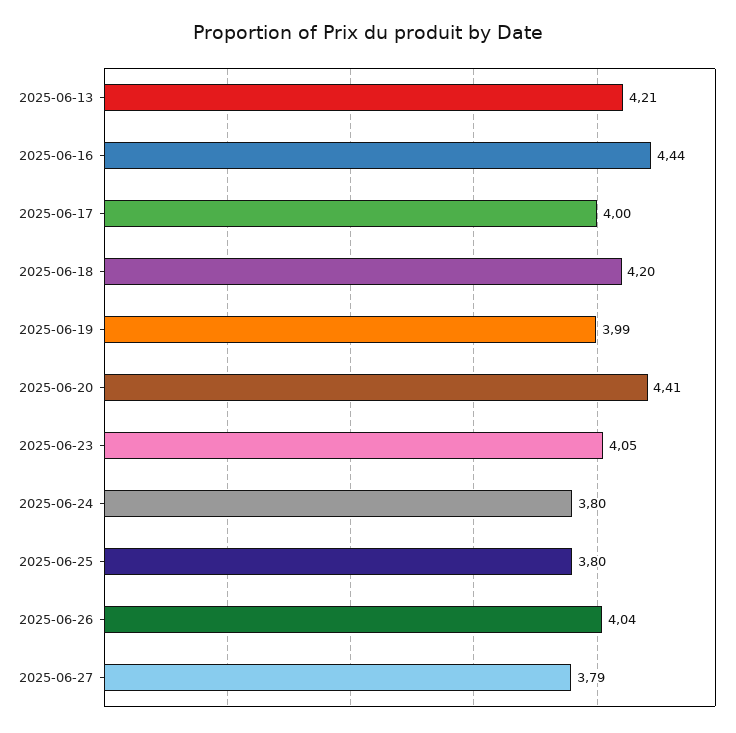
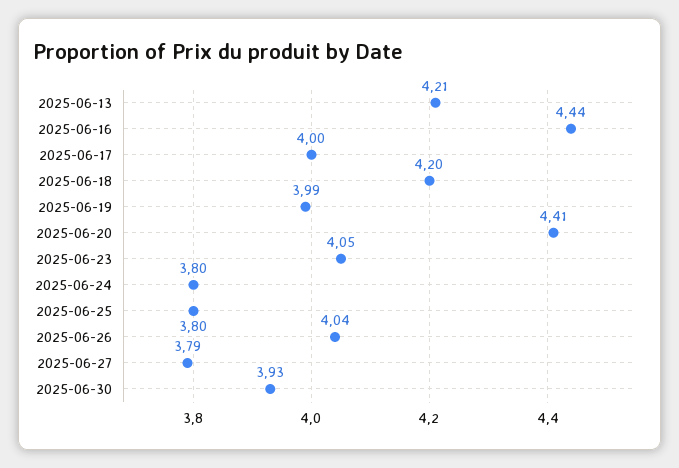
2025-06-30: none -> 3.93

